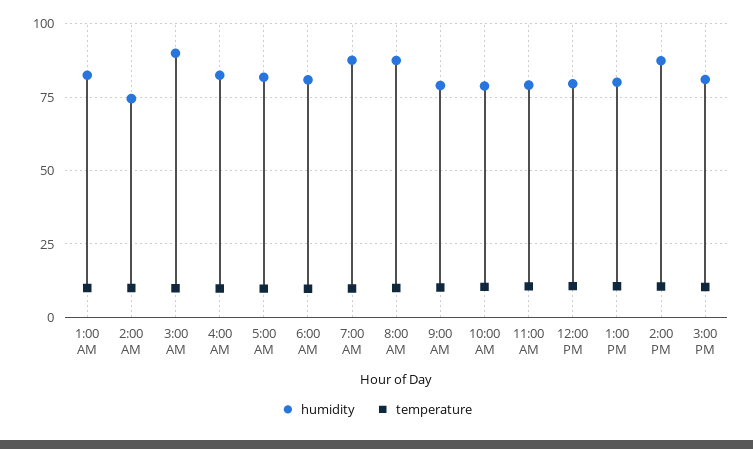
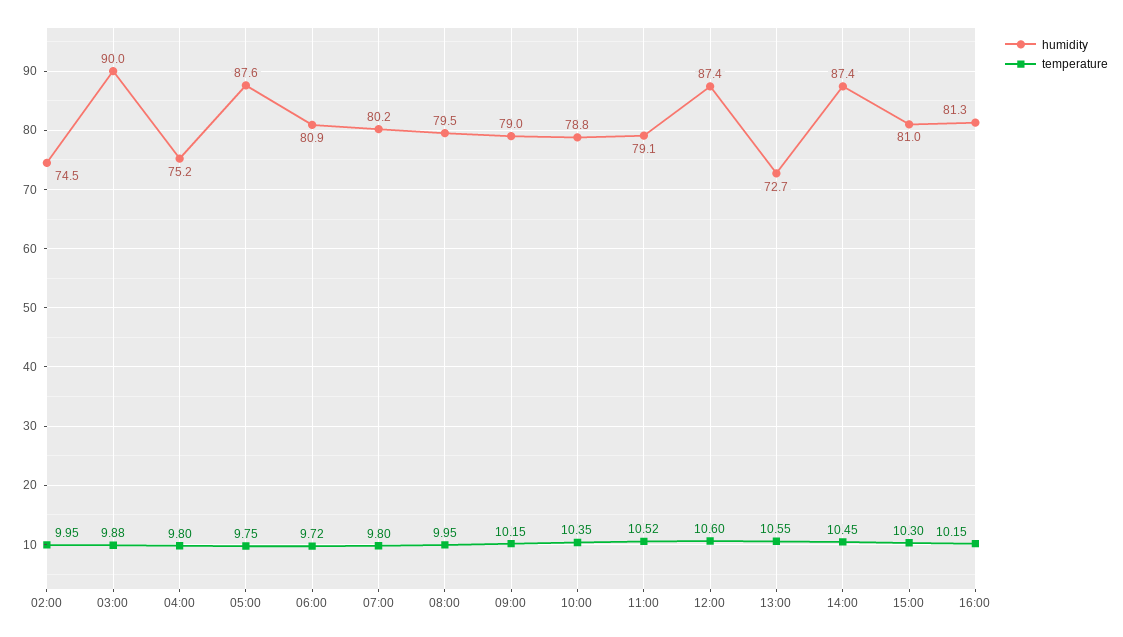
humidity, 1:00 AM: 82.5 -> none
temperature, 1:00 AM: 10 -> none
humidity, 4:00 AM: 82.5 -> 75.2
humidity, 5:00 AM: 82.5 -> 87.6
humidity, 7:00 AM: 87.5 -> 80.2
humidity, 8:00 AM: 87.5 -> 79.5
humidity, 12:00 PM: 80 -> 87.4
humidity, 1:00 PM: 80 -> 72.7
humidity, 16:00: none -> 81.3
temperature, 16:00: none -> 10.15

